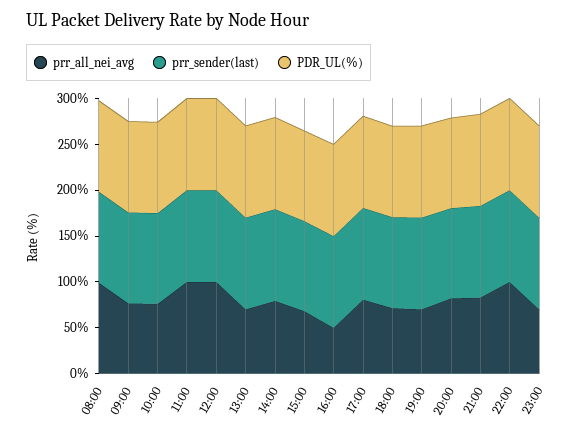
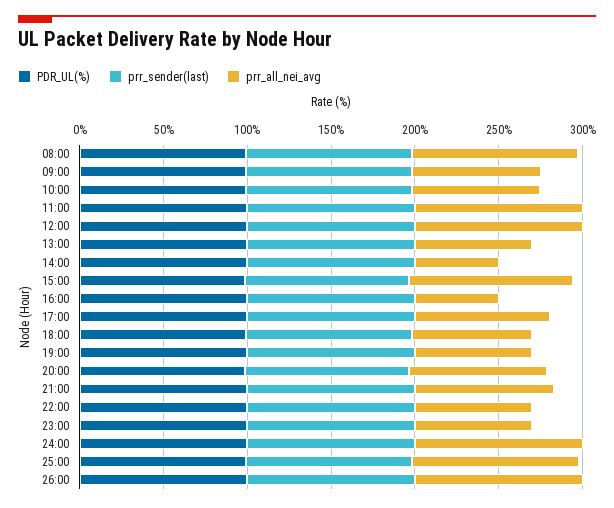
prr_all_nei_avg, 14:00: 80 -> 50
prr_all_nei_avg, 15:00: 70 -> 100
prr_all_nei_avg, 22:00: 100 -> 70
PDR_UL(%), 24:00: none -> 100
prr_sender(last), 24:00: none -> 100
prr_all_nei_avg, 24:00: none -> 100
PDR_UL(%), 25:00: none -> 100
prr_sender(last), 25:00: none -> 100
prr_all_nei_avg, 25:00: none -> 100
PDR_UL(%), 26:00: none -> 100
prr_sender(last), 26:00: none -> 100
prr_all_nei_avg, 26:00: none -> 100

